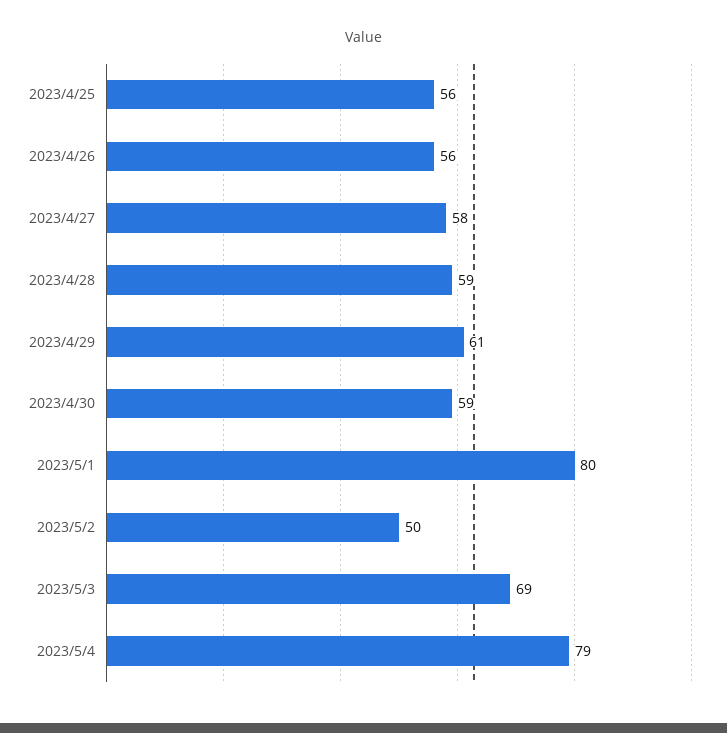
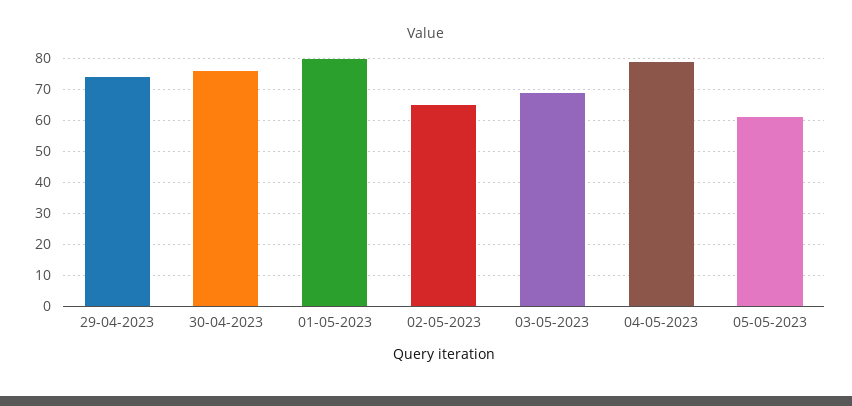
2023/4/25: 56 -> none
2023/4/26: 56 -> none
2023/4/27: 58 -> none
2023/4/28: 59 -> none
2023/4/29: 61 -> 75
2023/4/30: 59 -> 75
2023/5/2: 50 -> 65
05-05-2023: none -> 60

